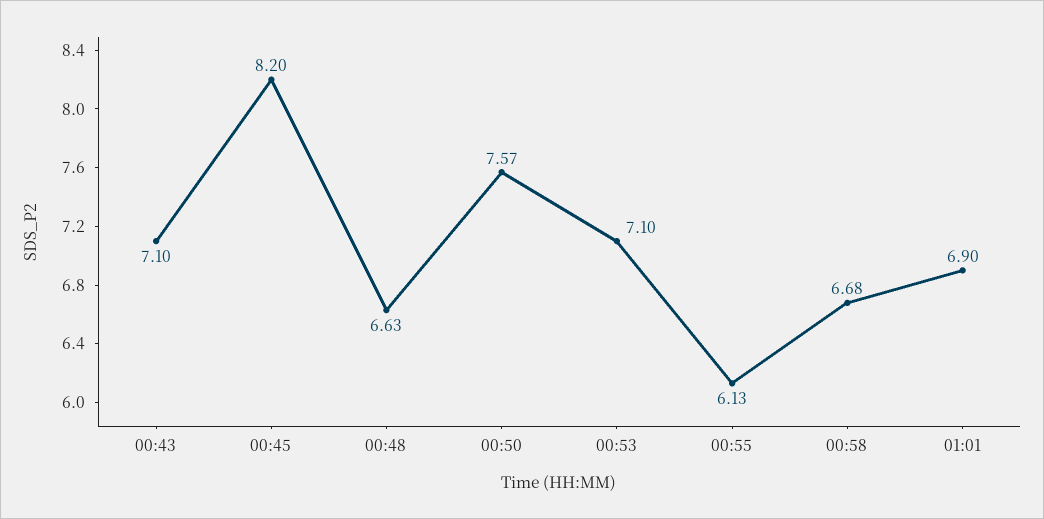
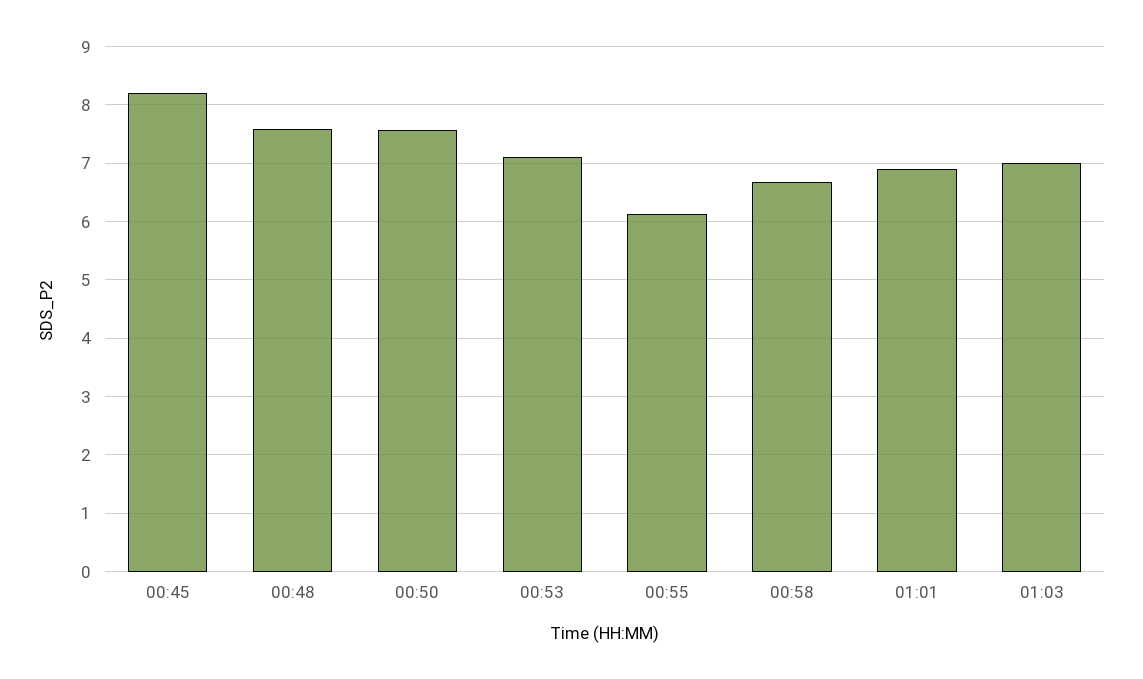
00:43: 7.1 -> none
00:48: 6.63 -> 7.6
01:03: none -> 7

